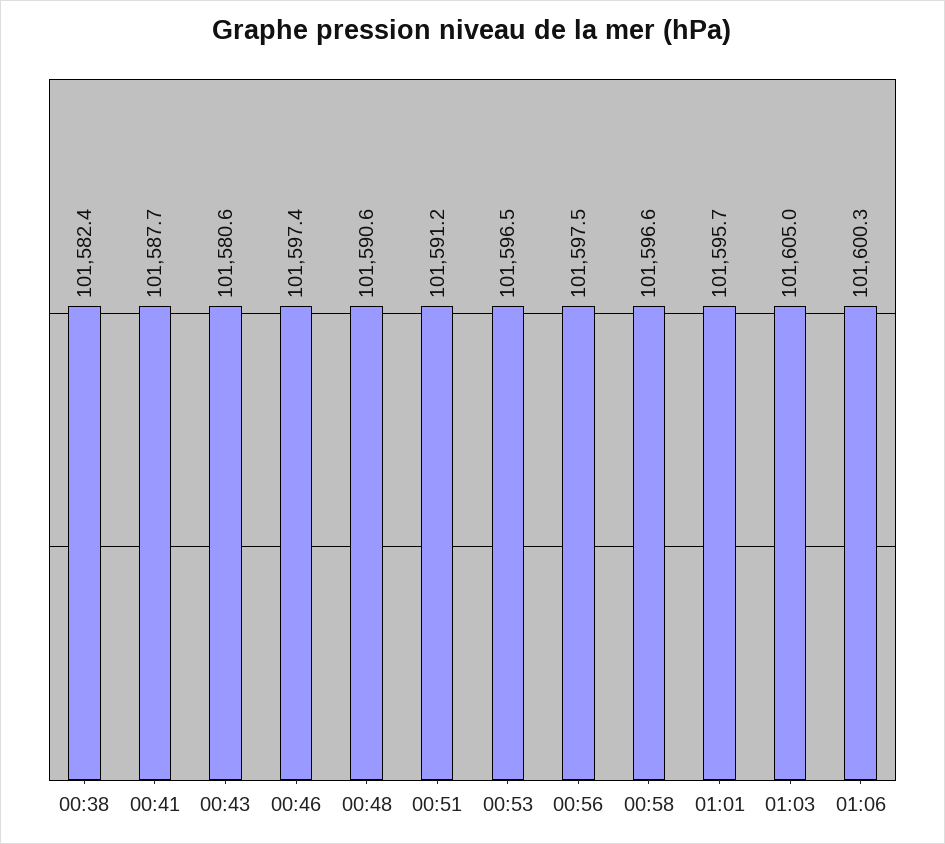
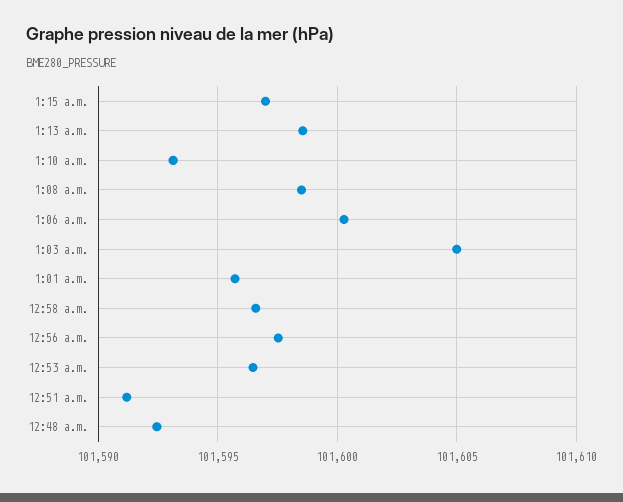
00:38: 101582.4 -> none
00:41: 101587.7 -> none
00:43: 101580.6 -> none
00:46: 101597.4 -> none
00:48: 101590.6 -> 101592.5
1:15 a.m.: none -> 101597
1:13 a.m.: none -> 101598.5
1:10 a.m.: none -> 101593
1:08 a.m.: none -> 101598.5

